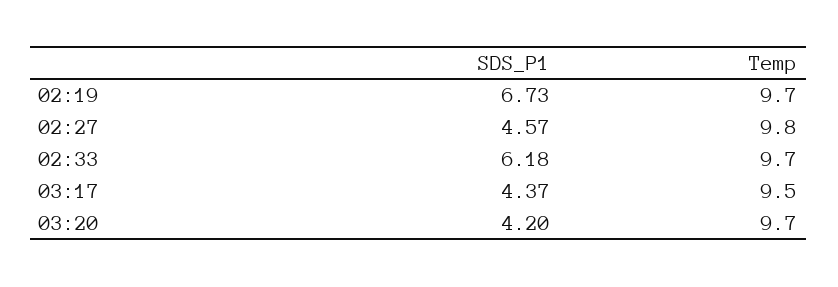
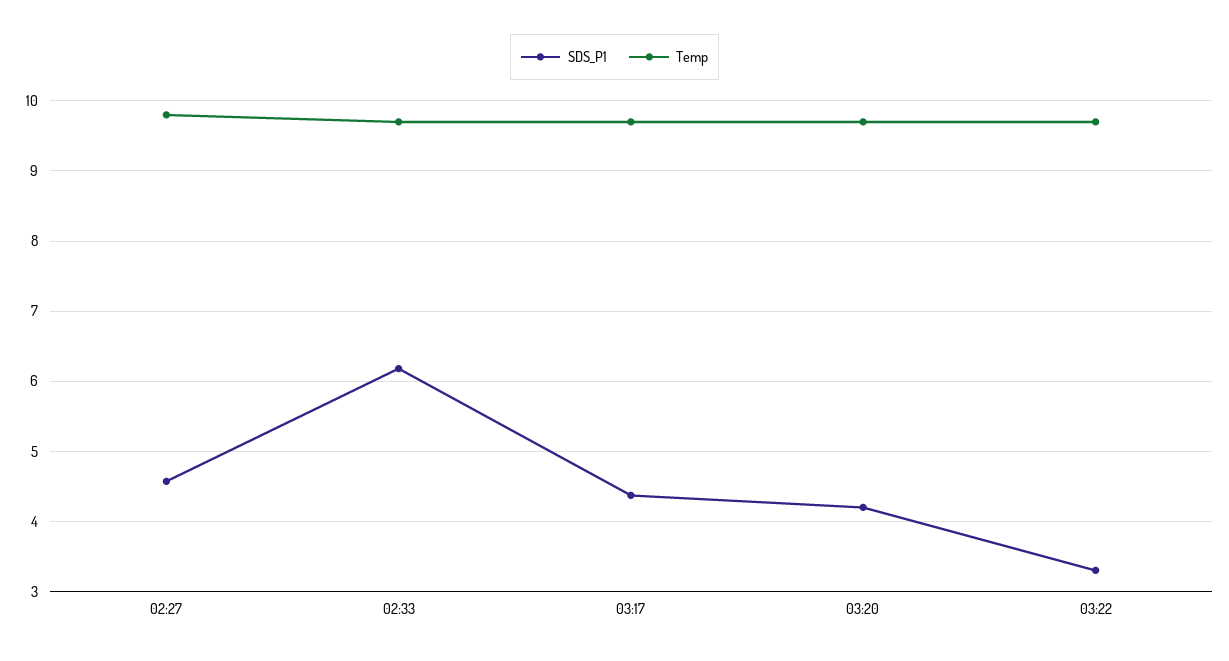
SDS_P1, 02:19: 6.73 -> none
Temp, 02:19: 9.7 -> none
Temp, 03:17: 9.5 -> 9.7
SDS_P1, 03:22: none -> 3.3
Temp, 03:22: none -> 9.7

